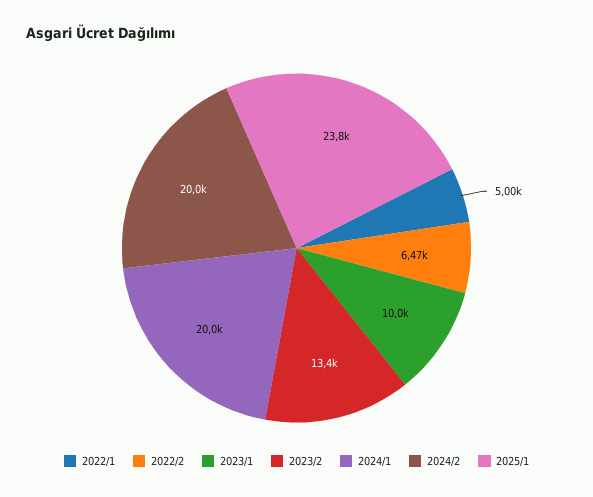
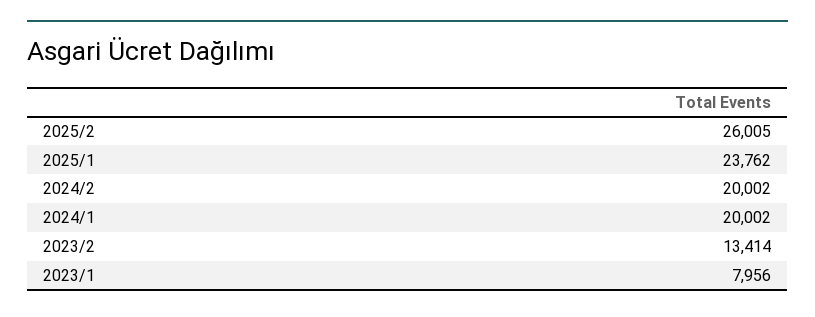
2022/1: 5000 -> none
2022/2: 6470 -> none
2023/1: 10000 -> 7956
2025/2: none -> 26005

